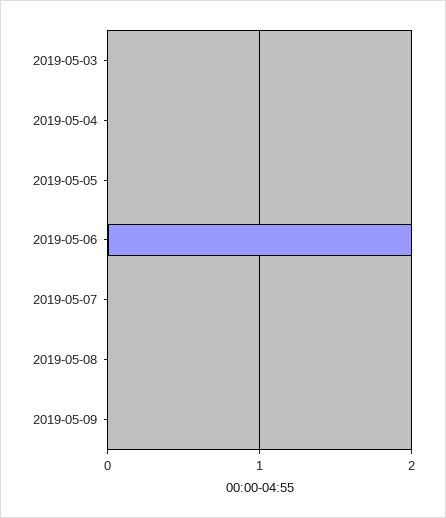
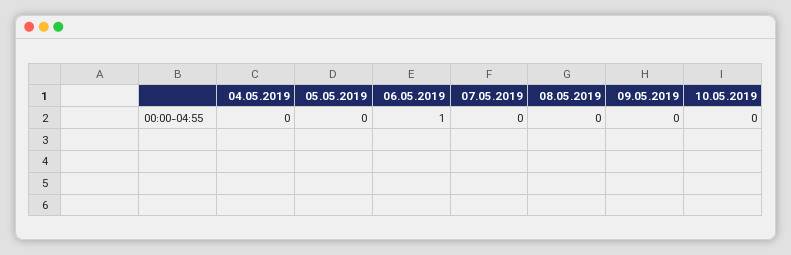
2019-05-03: 0 -> none
2019-05-06: 2 -> 1
10.05.2019: none -> 0

